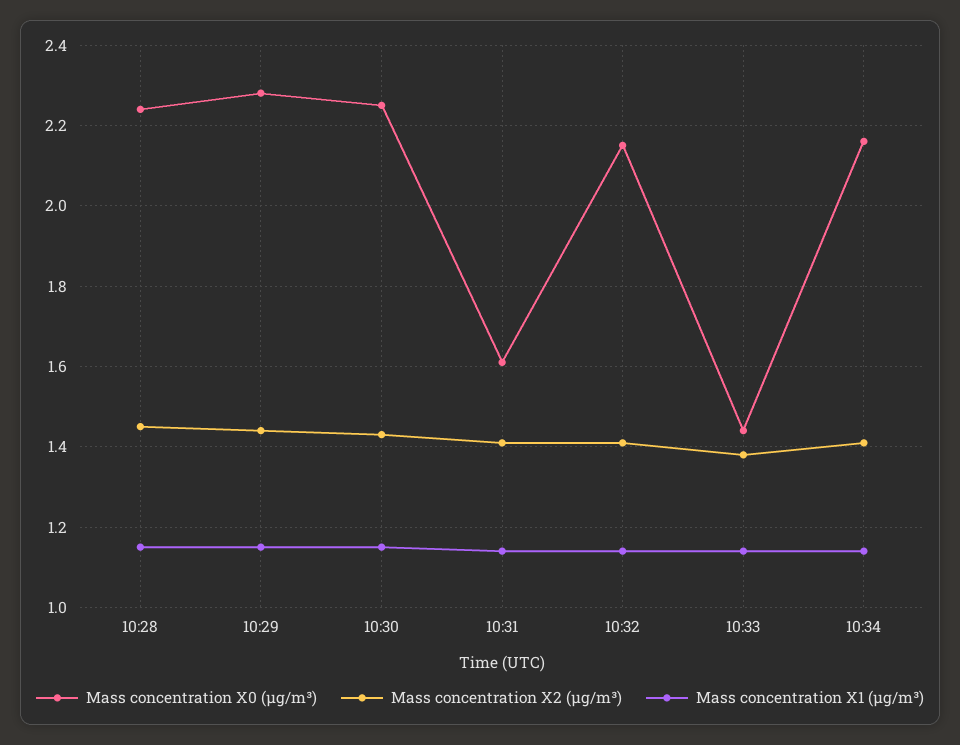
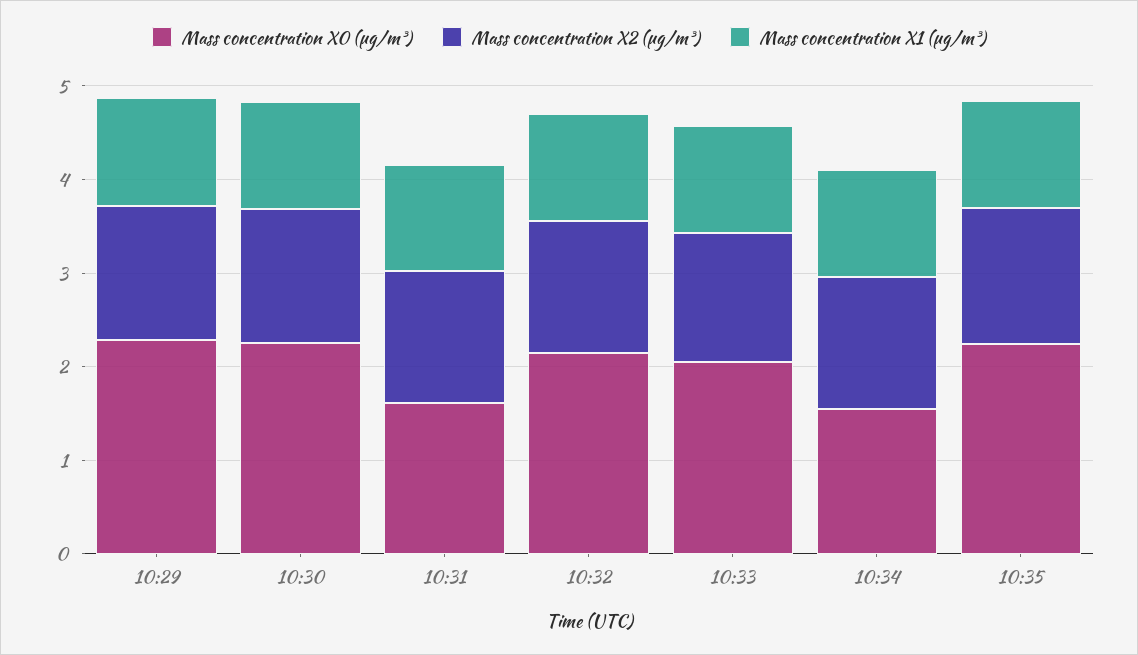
Mass concentration X0 (μg/m³), 10:28: 2.25 -> none
Mass concentration X2 (μg/m³), 10:28: 1.45 -> none
Mass concentration X1 (μg/m³), 10:28: 1.15 -> none
Mass concentration X0 (μg/m³), 10:33: 1.45 -> 2
Mass concentration X0 (μg/m³), 10:34: 2.15 -> 1.6
Mass concentration X0 (μg/m³), 10:35: none -> 2.2
Mass concentration X2 (μg/m³), 10:35: none -> 1.4
Mass concentration X1 (μg/m³), 10:35: none -> 1.2

